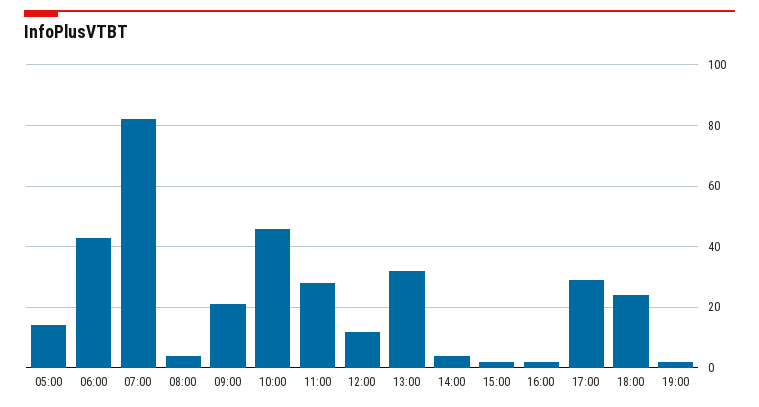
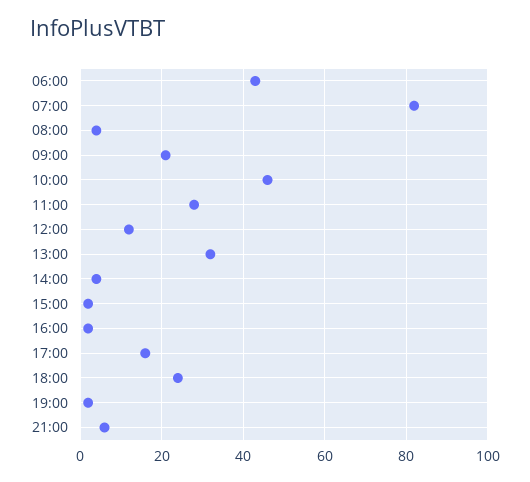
05:00: 15 -> none
17:00: 30 -> 15
21:00: none -> 5

